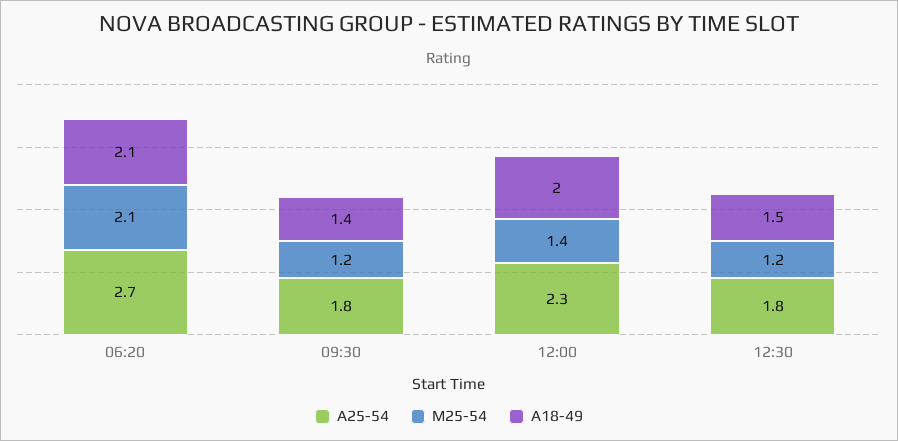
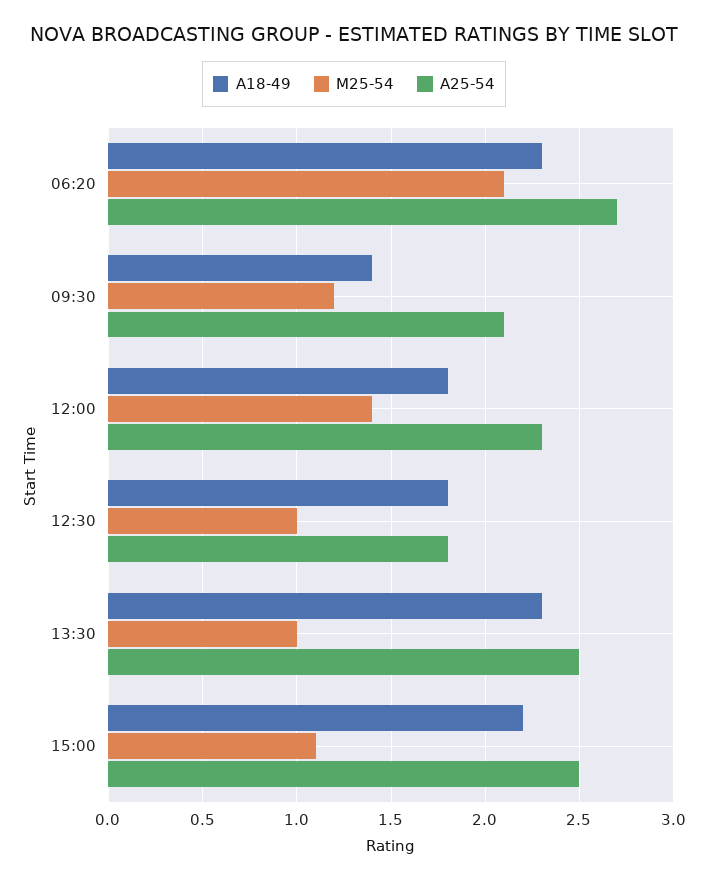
A18-49, 06:20: 2.1 -> 2.3
A25-54, 09:30: 1.8 -> 2.1
A18-49, 12:00: 2 -> 1.8
M25-54, 12:30: 1.2 -> 1
A18-49, 12:30: 1.5 -> 1.8
A18-49, 13:30: none -> 2.3
M25-54, 13:30: none -> 1
A25-54, 13:30: none -> 2.5
A18-49, 15:00: none -> 2.2
M25-54, 15:00: none -> 1.1
A25-54, 15:00: none -> 2.5

